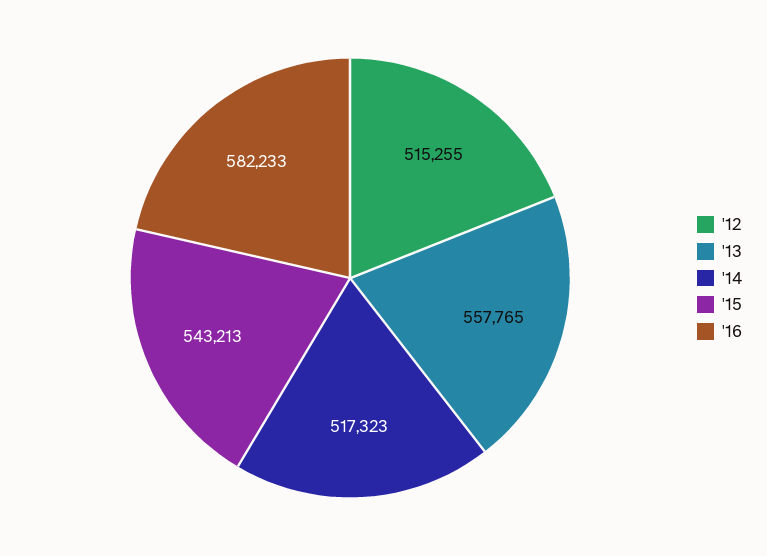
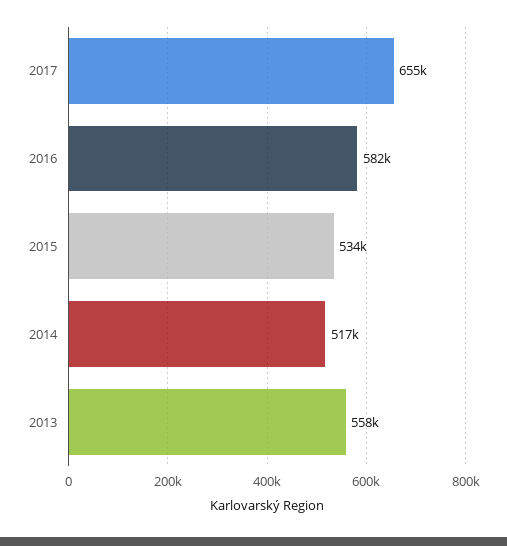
'12: 515255 -> none
'15: 543213 -> 534000
2017: none -> 655000

